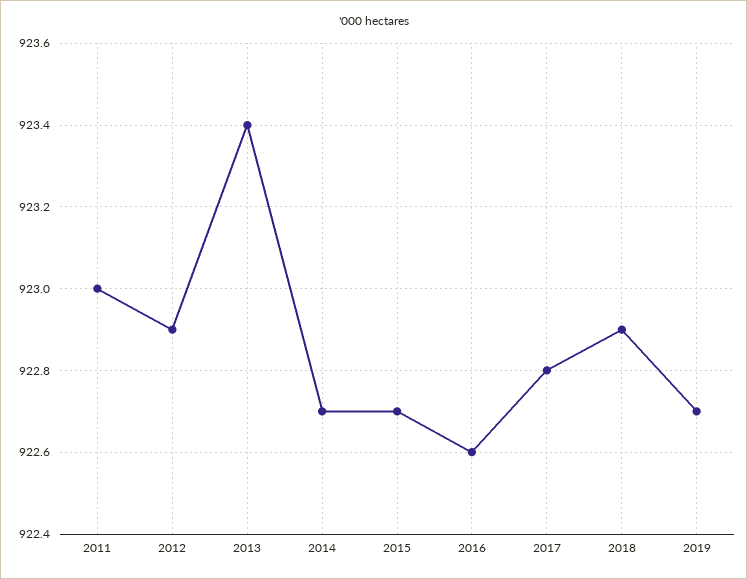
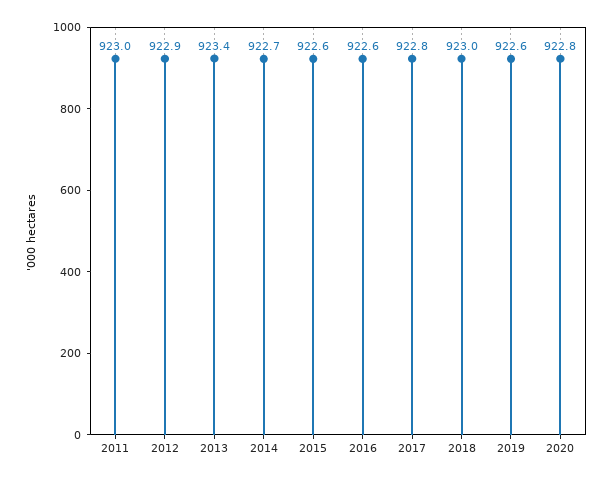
2015: 922.7 -> 922.6
2018: 922.9 -> 923
2019: 922.7 -> 922.6
2020: none -> 922.8

